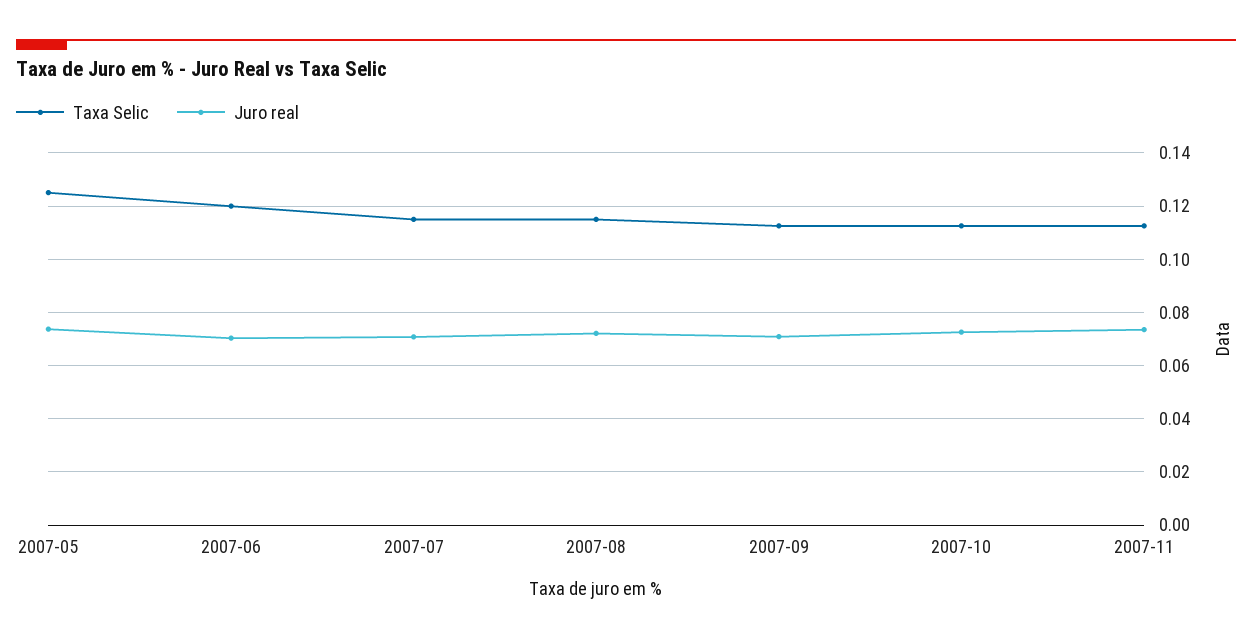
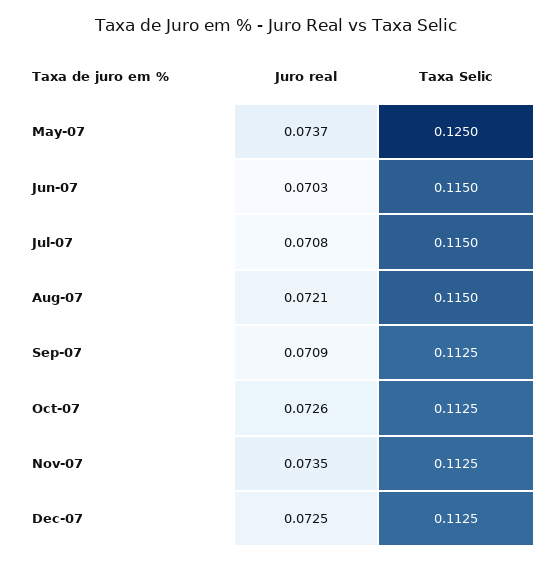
Taxa Selic, 2007-06: 0.12 -> 0.115
Juro real, Dec-07: none -> 0.0725
Taxa Selic, Dec-07: none -> 0.1125

